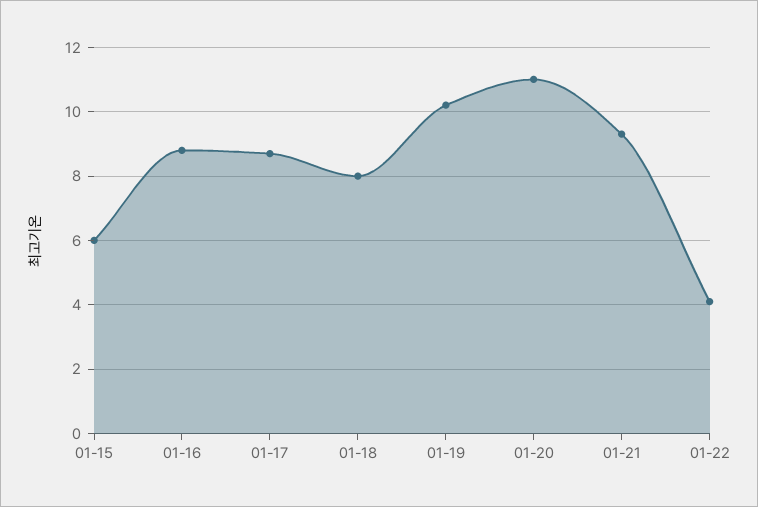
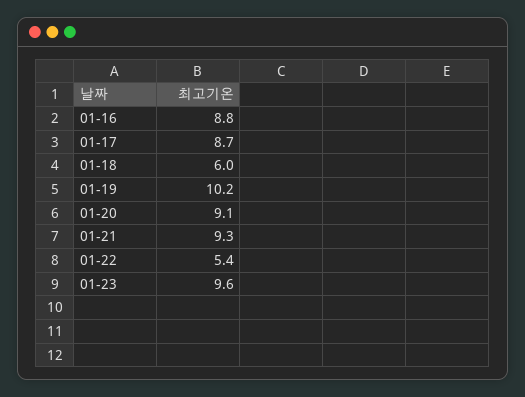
01-15: 6 -> none
01-18: 8 -> 6
01-20: 11 -> 9.1
01-22: 4 -> 5.4
01-23: none -> 9.6

